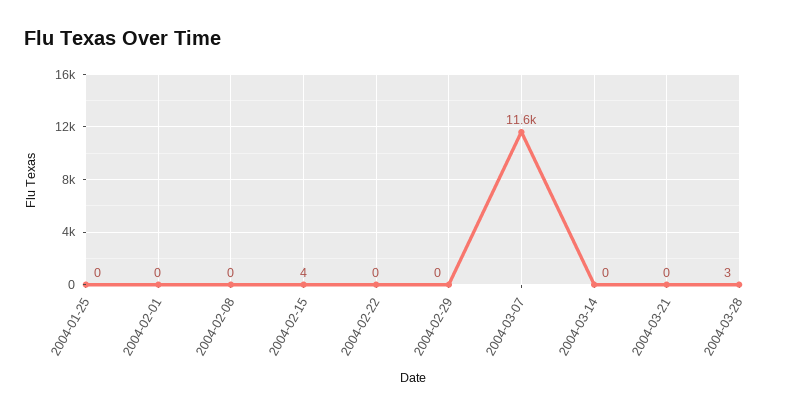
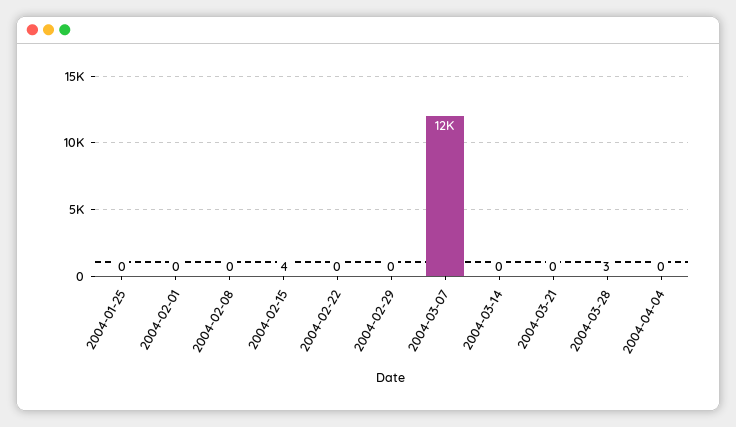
2004-04-04: none -> 0

